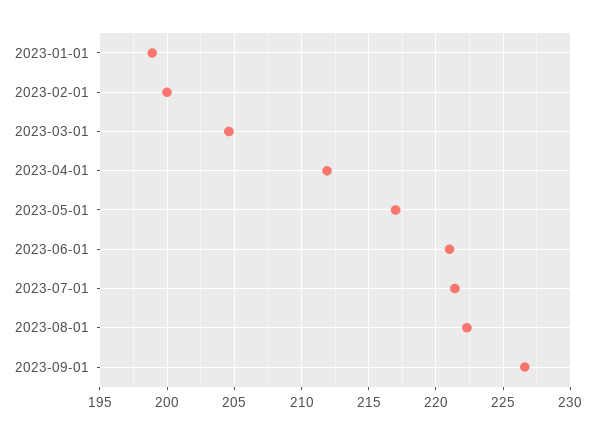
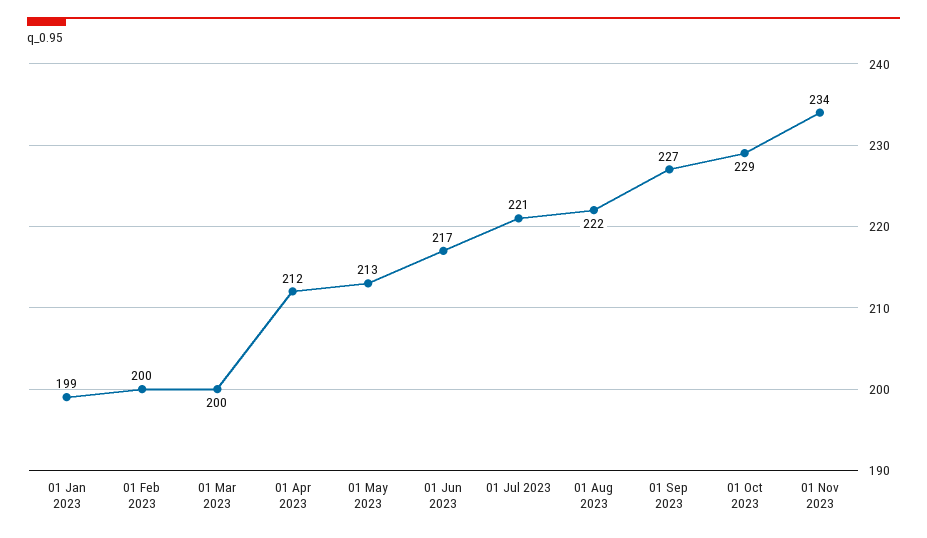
2023-03-01: 204.5 -> 200
2023-05-01: 217 -> 213
2023-06-01: 221 -> 217
01 Oct 2023: none -> 229
01 Nov 2023: none -> 234

